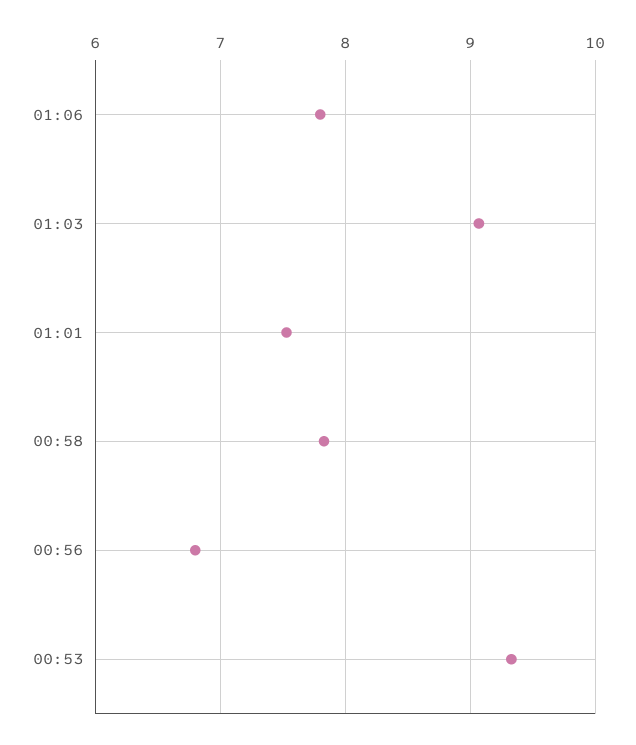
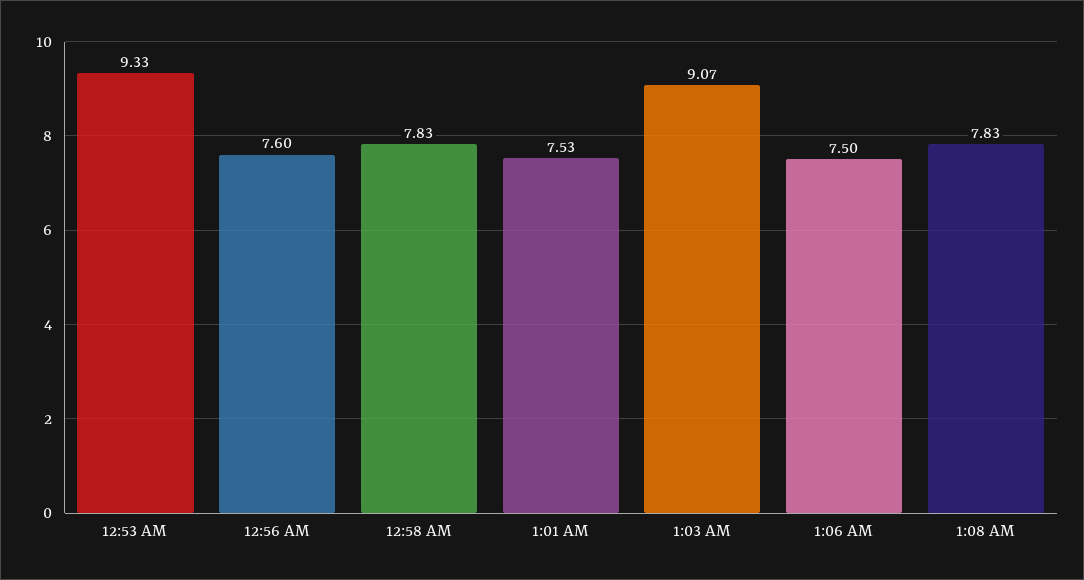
01:06: 7.8 -> 7.5
00:56: 6.8 -> 7.6
1:08 AM: none -> 7.83

